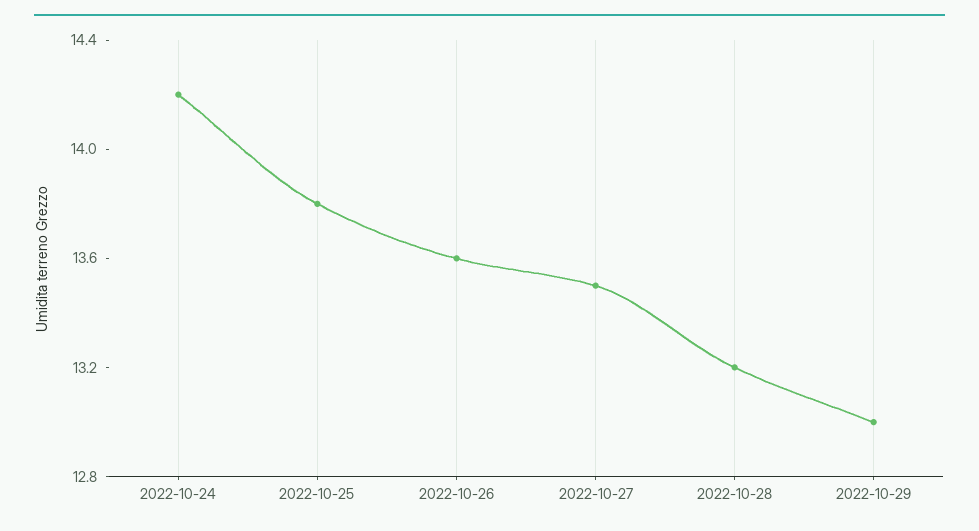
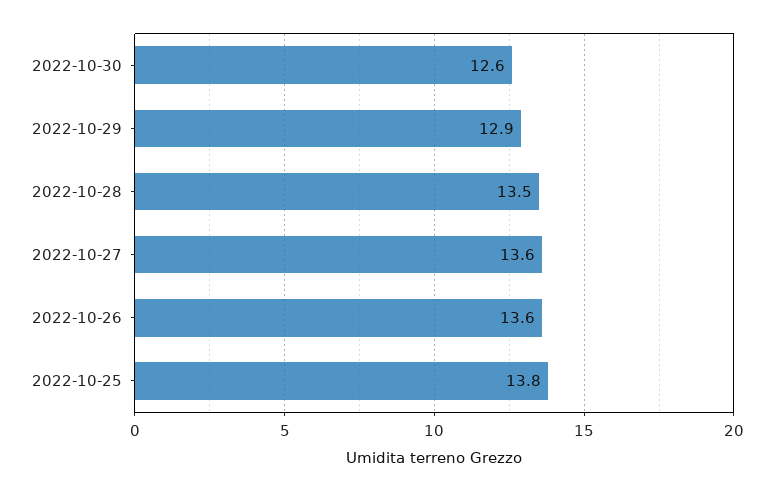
2022-10-24: 14.2 -> none
2022-10-27: 13.5 -> 13.6
2022-10-28: 13.2 -> 13.5
2022-10-29: 13 -> 12.9
2022-10-30: none -> 12.6

